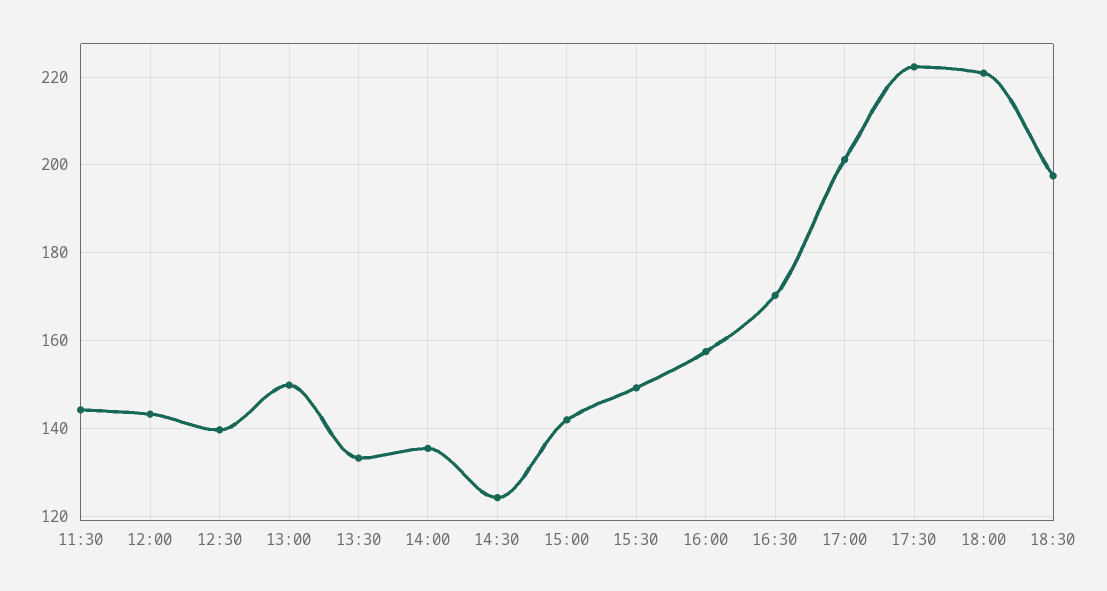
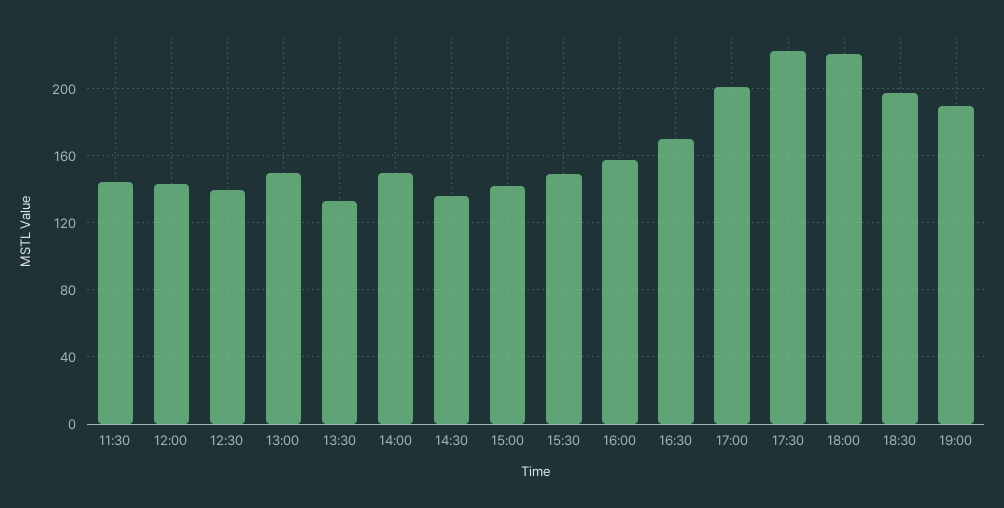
14:00: 136 -> 150
14:30: 124 -> 135
19:00: none -> 190

